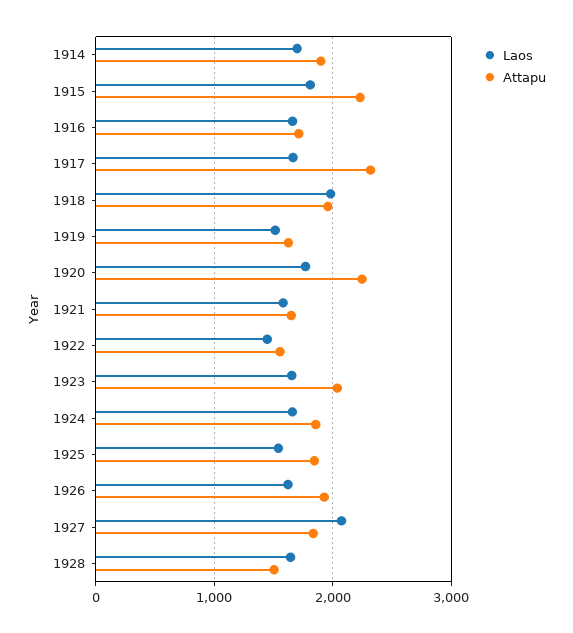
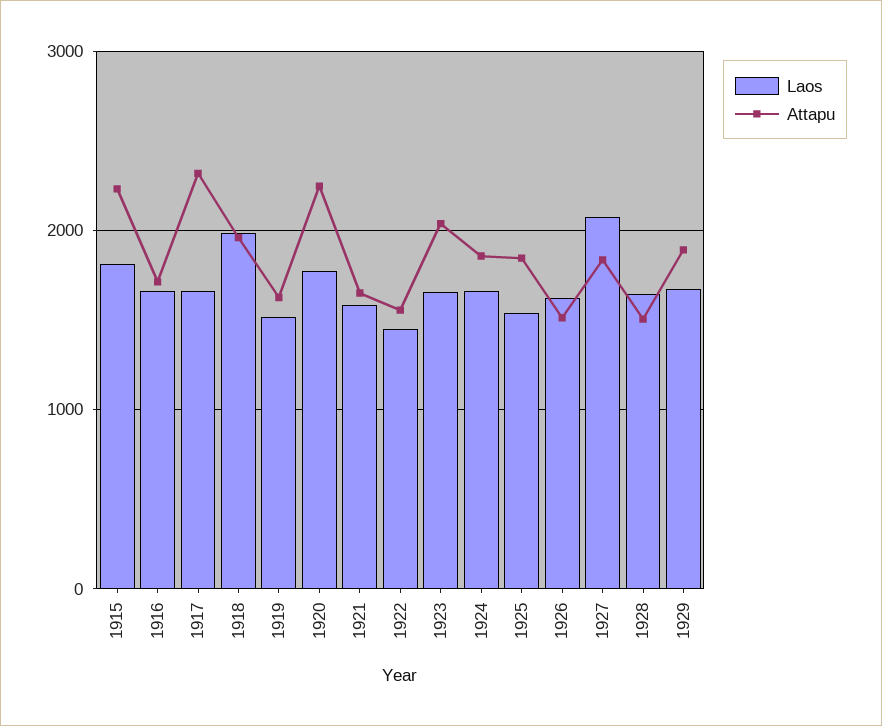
Laos, 1914: 1700 -> none
Attapu, 1914: 1900 -> none
Attapu, 1926: 1900 -> 1500
Laos, 1929: none -> 1700
Attapu, 1929: none -> 1900

